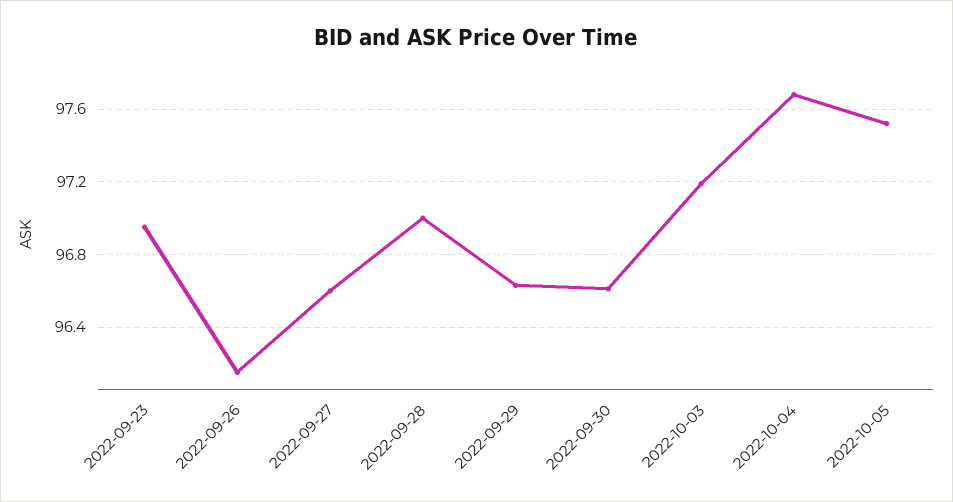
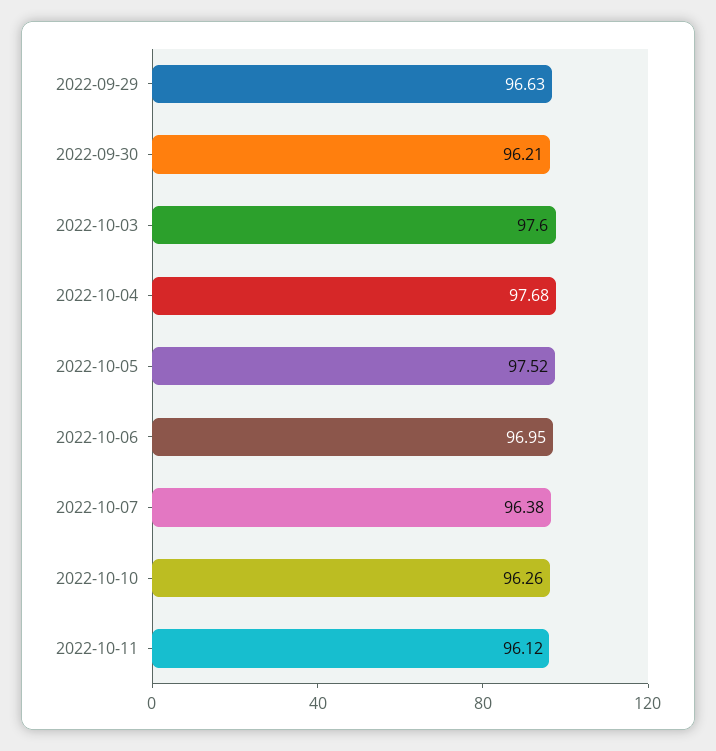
2022-09-23: 96.95 -> none
2022-09-26: 96.15 -> none
2022-09-27: 96.6 -> none
2022-09-28: 97 -> none
2022-09-30: 96.6 -> 96.21
2022-10-03: 97.2 -> 97.6
2022-10-06: none -> 96.95
2022-10-07: none -> 96.38
2022-10-10: none -> 96.26
2022-10-11: none -> 96.12

